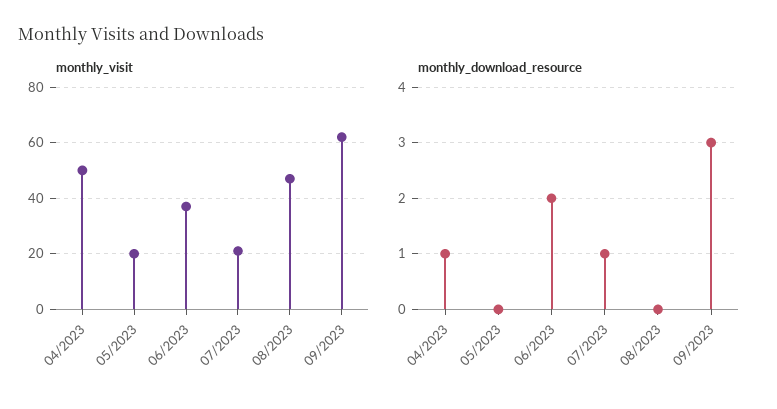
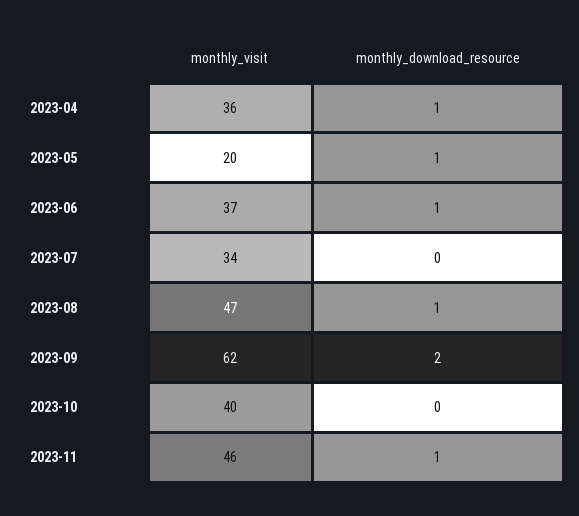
monthly_visit, 04/2023: 50 -> 36
monthly_visit, 07/2023: 20 -> 34
monthly_download_resource, 05/2023: 0 -> 1
monthly_download_resource, 06/2023: 2 -> 1
monthly_download_resource, 07/2023: 1 -> 0
monthly_download_resource, 08/2023: 0 -> 1
monthly_download_resource, 09/2023: 3 -> 2
monthly_visit, 2023-10: none -> 40
monthly_download_resource, 2023-10: none -> 0
monthly_visit, 2023-11: none -> 46
monthly_download_resource, 2023-11: none -> 1

